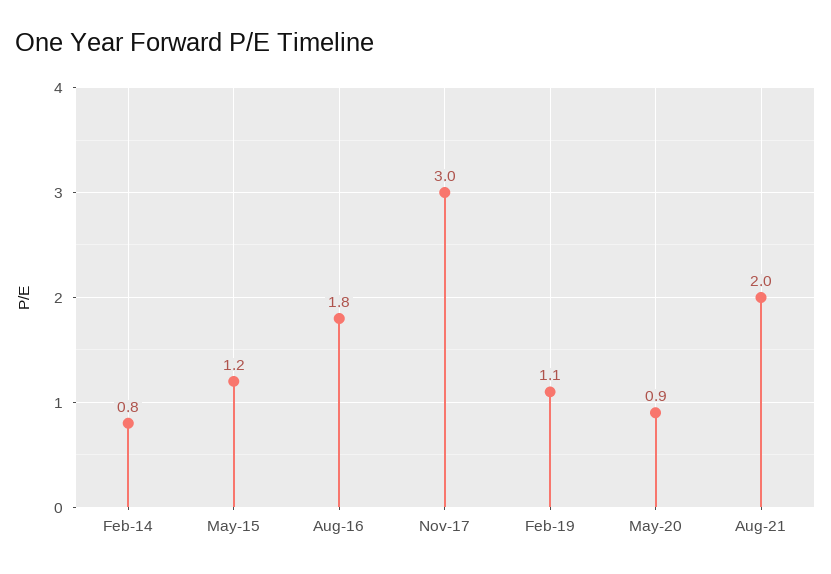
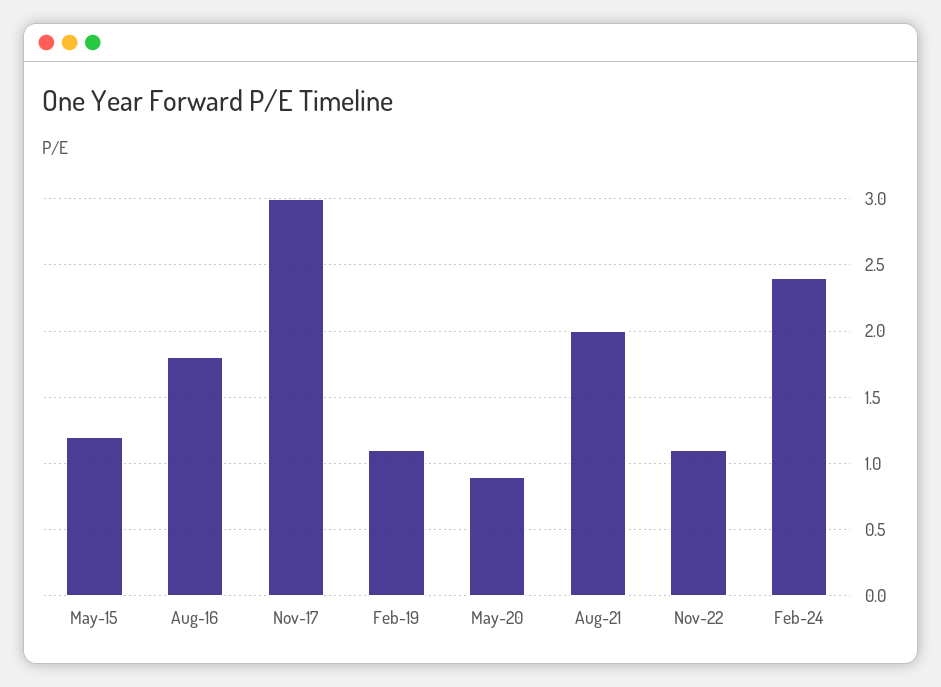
Feb-14: 0.8 -> none
Nov-22: none -> 1.1
Feb-24: none -> 2.4

